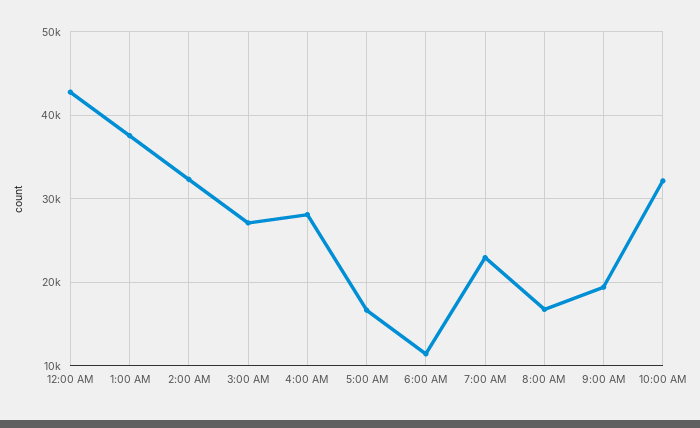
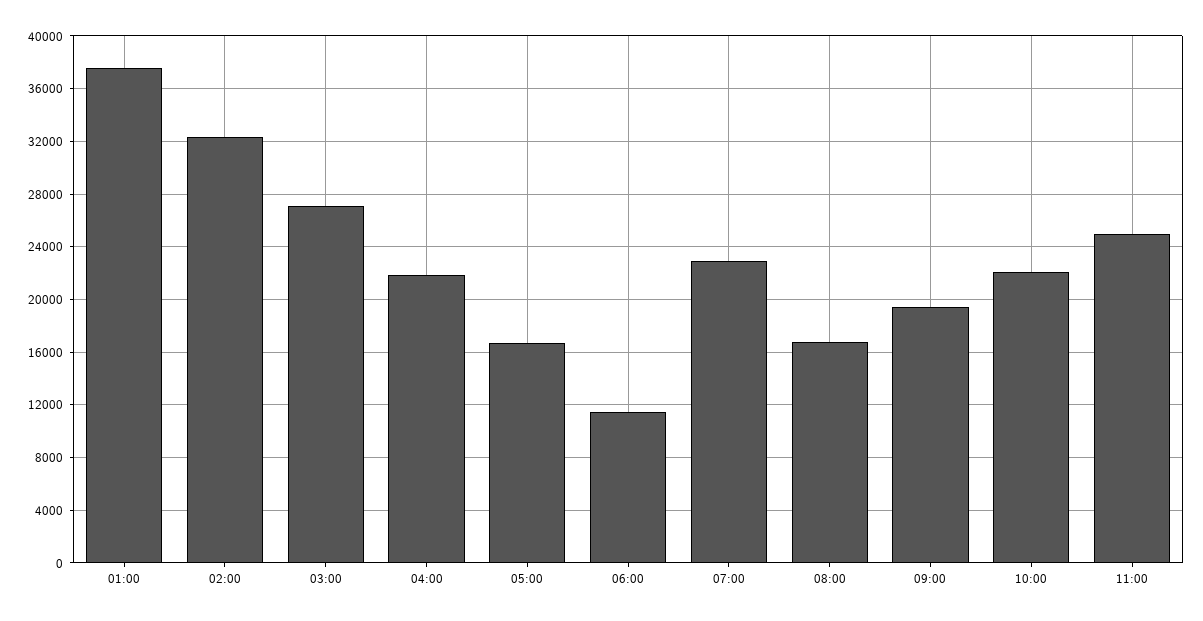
12:00 AM: 43000 -> none
4:00 AM: 28000 -> 22000
10:00 AM: 32000 -> 22000
11:00: none -> 25000

